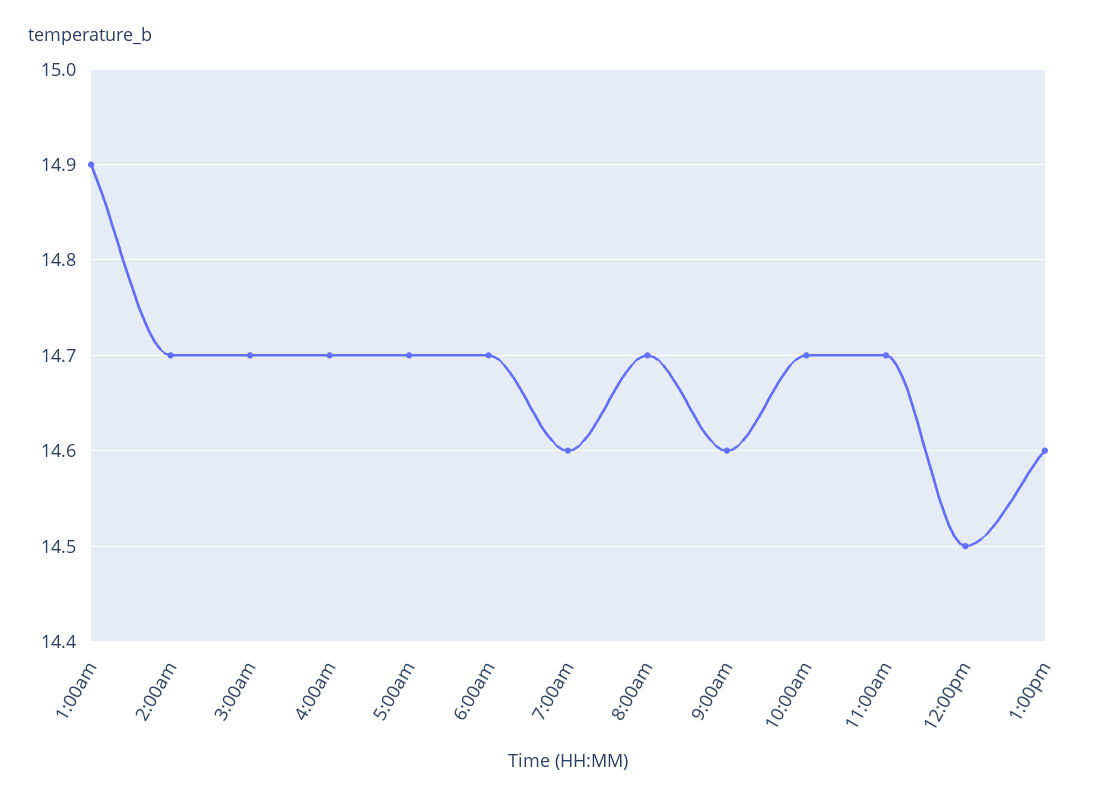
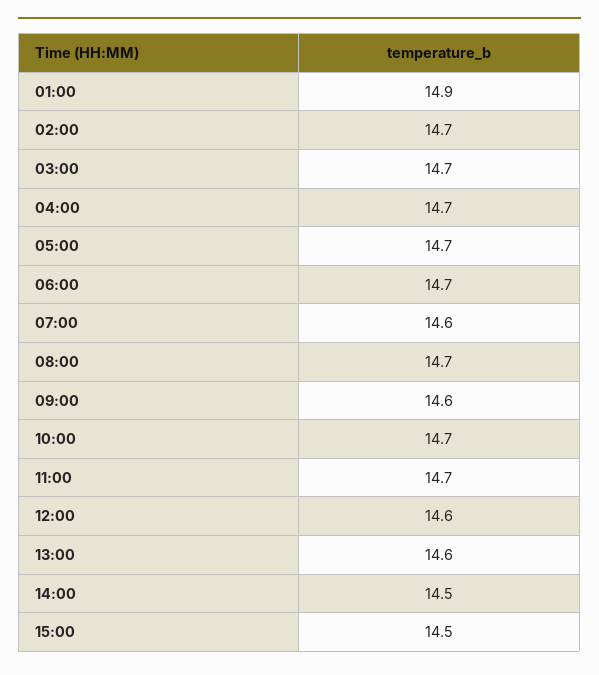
12:00pm: 14.5 -> 14.6
14:00: none -> 14.5
15:00: none -> 14.5

